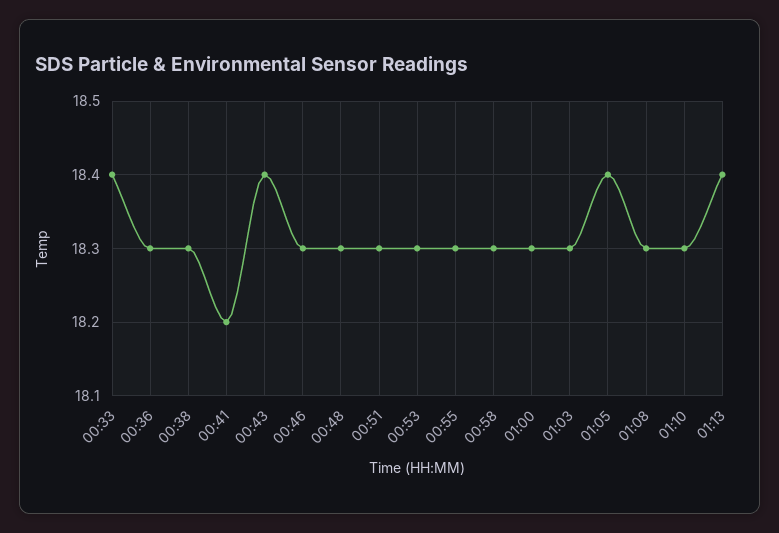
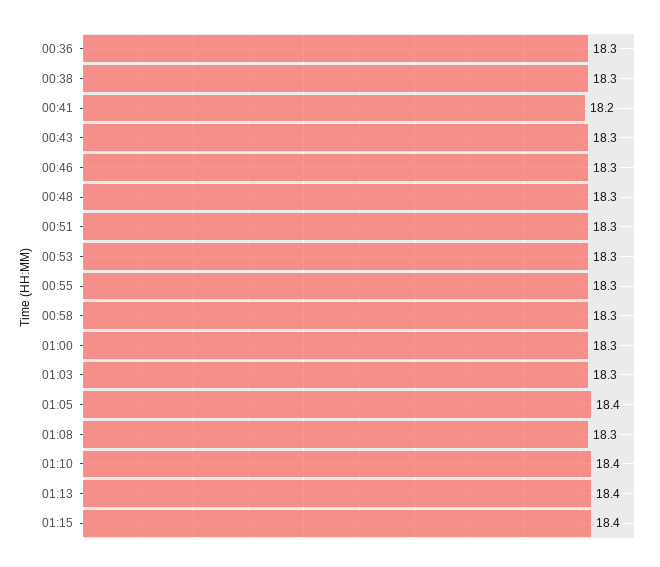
00:33: 18.4 -> none
00:43: 18.4 -> 18.3
01:10: 18.3 -> 18.4
01:15: none -> 18.4

